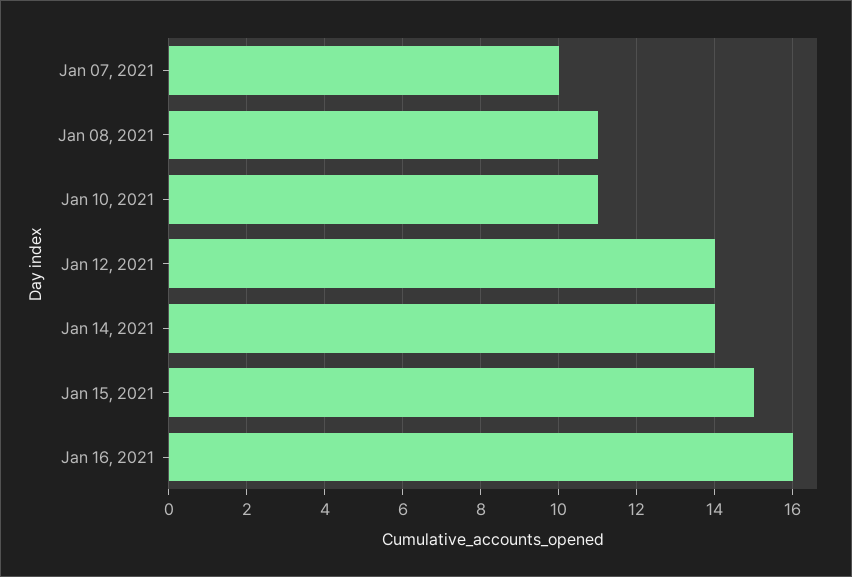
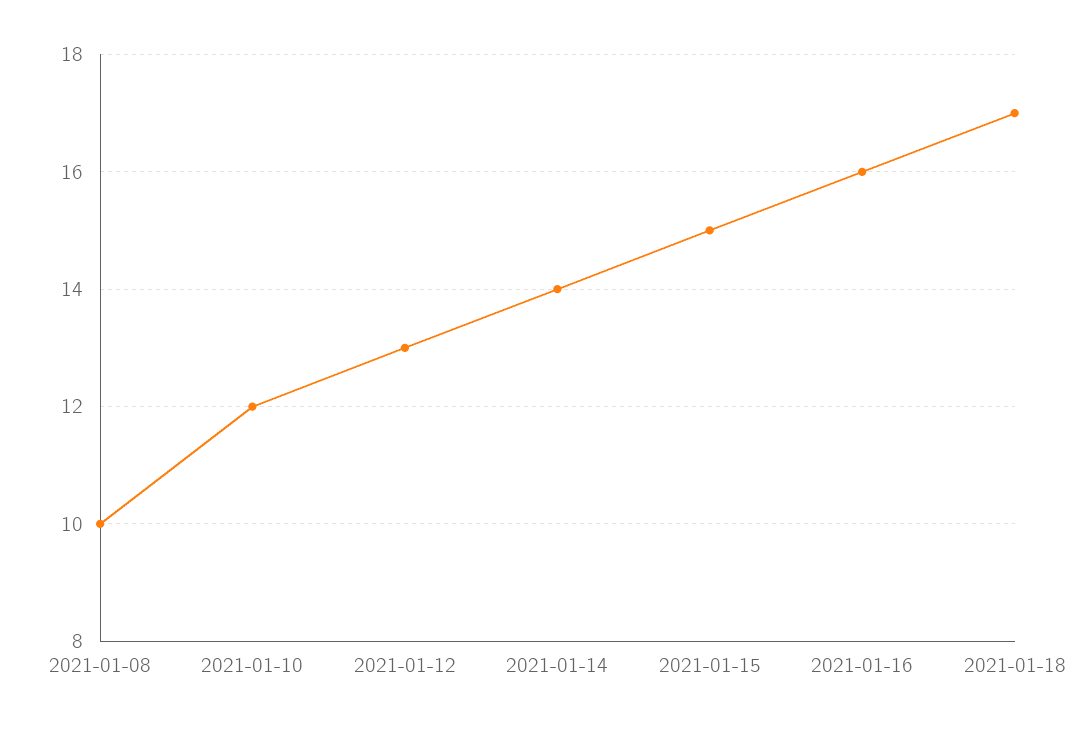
Jan 07, 2021: 10 -> none
Jan 08, 2021: 11 -> 10
Jan 10, 2021: 11 -> 12
Jan 12, 2021: 14 -> 13
2021-01-18: none -> 17

